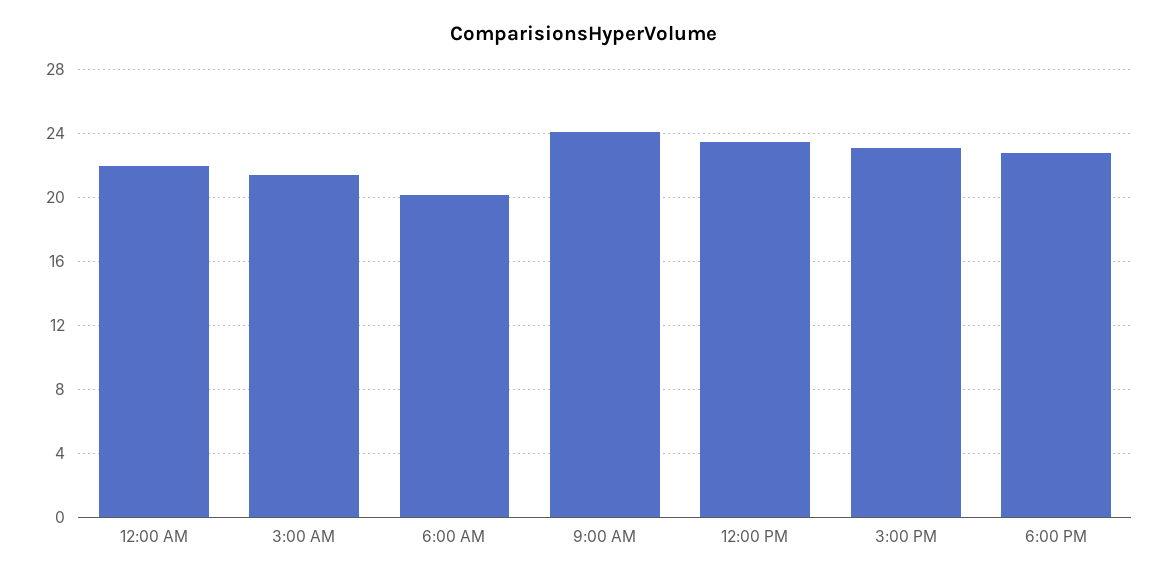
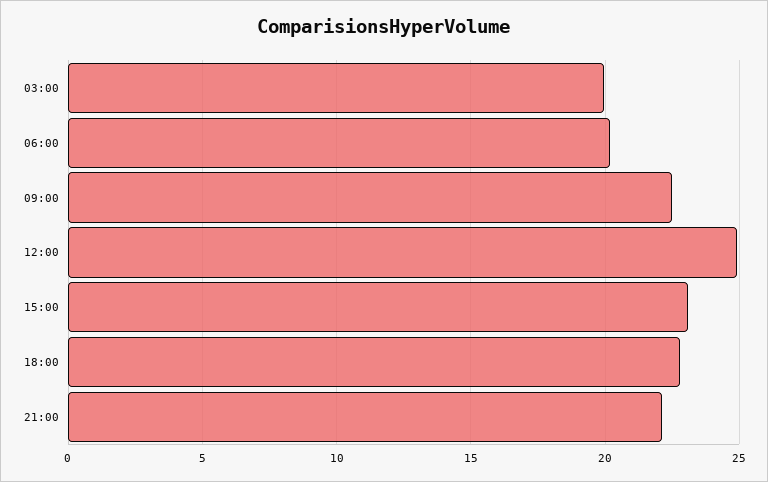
12:00 AM: 22 -> none
3:00 AM: 21.5 -> 20
9:00 AM: 24 -> 22.5
12:00 PM: 23.5 -> 25
21:00: none -> 22

